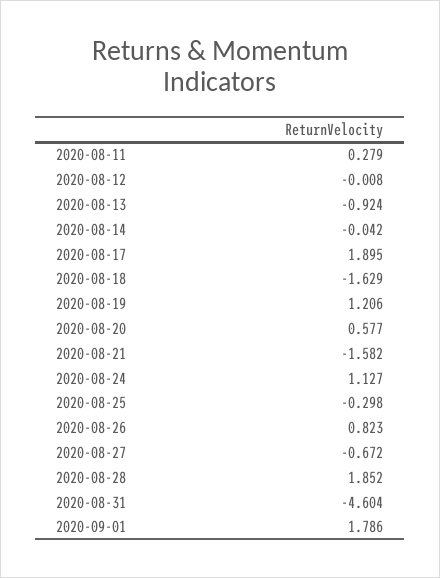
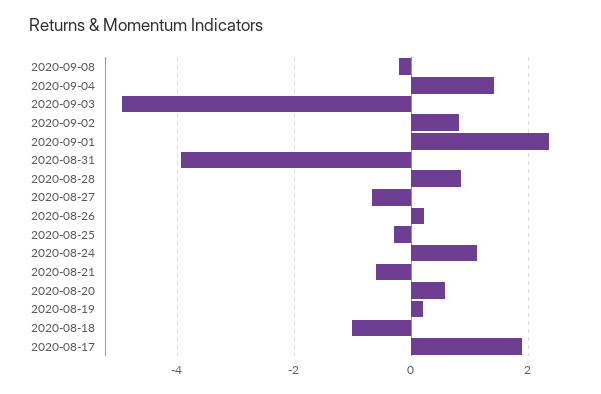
2020-08-11: 0.279 -> none
2020-08-12: -0.008 -> none
2020-08-13: -0.924 -> none
2020-08-14: -0.042 -> none
2020-08-18: -1.629 -> -1
2020-08-19: 1.206 -> 0.2
2020-08-21: -1.582 -> -0.6
2020-08-26: 0.823 -> 0.2
2020-08-28: 1.852 -> 0.8
2020-08-31: -4.604 -> -4
2020-09-01: 1.786 -> 2.4
2020-09-08: none -> -0.2
2020-09-04: none -> 1.4
2020-09-03: none -> -5
2020-09-02: none -> 0.8

